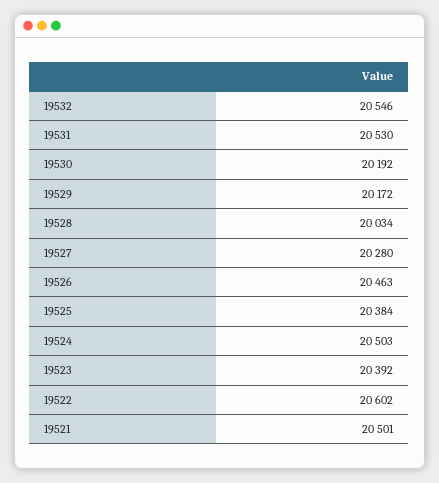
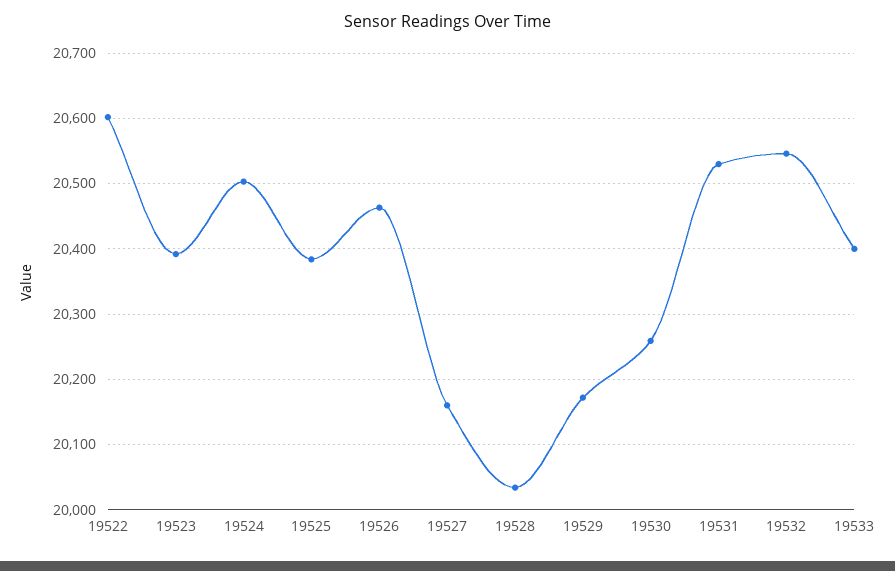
19530: 20192 -> 20260
19527: 20280 -> 20160
19521: 20501 -> none
19533: none -> 20400

